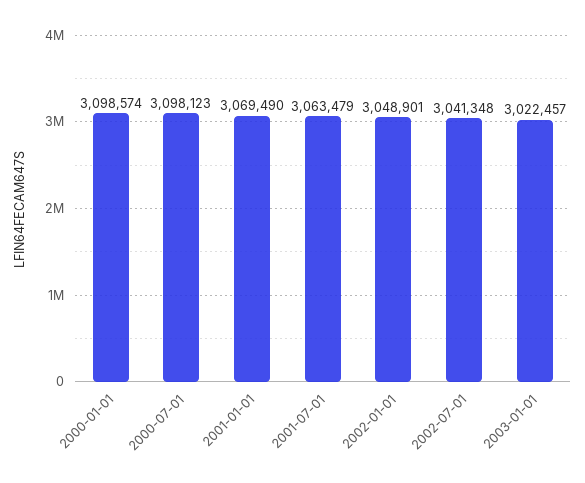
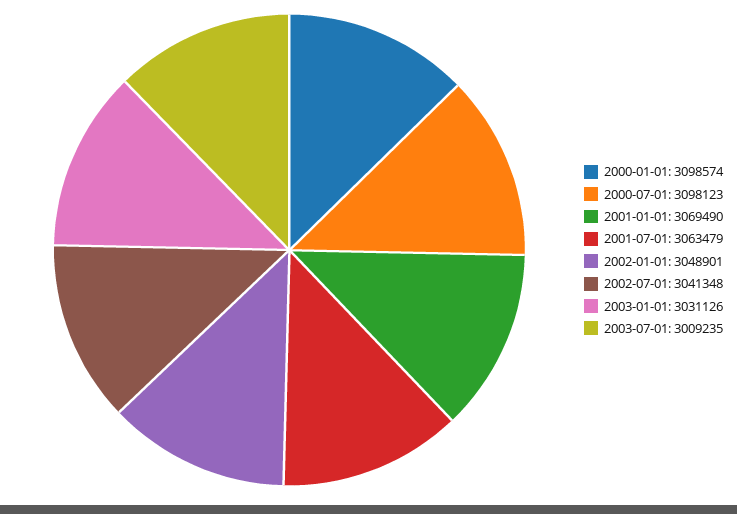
2003-01-01: 3022457 -> 3031126
2003-07-01: none -> 3009235

